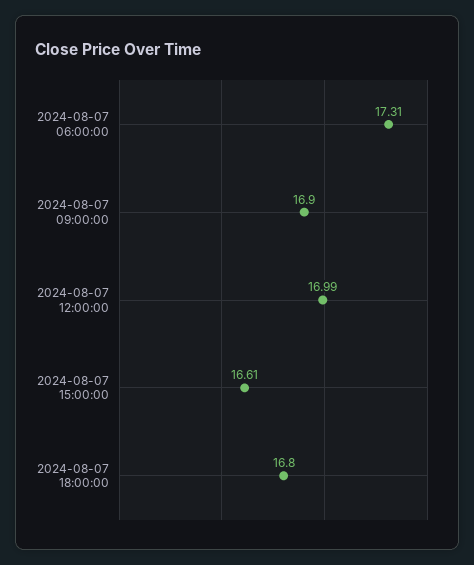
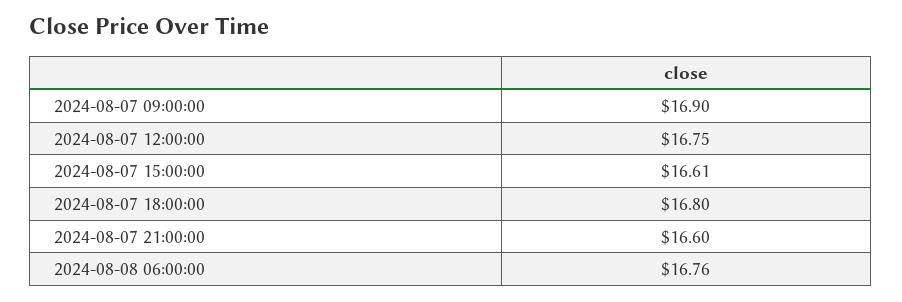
2024-08-07 06:00:00: 17.31 -> none
2024-08-07 12:00:00: 16.99 -> 16.75
2024-08-07 21:00:00: none -> 16.6
2024-08-08 06:00:00: none -> 16.76

